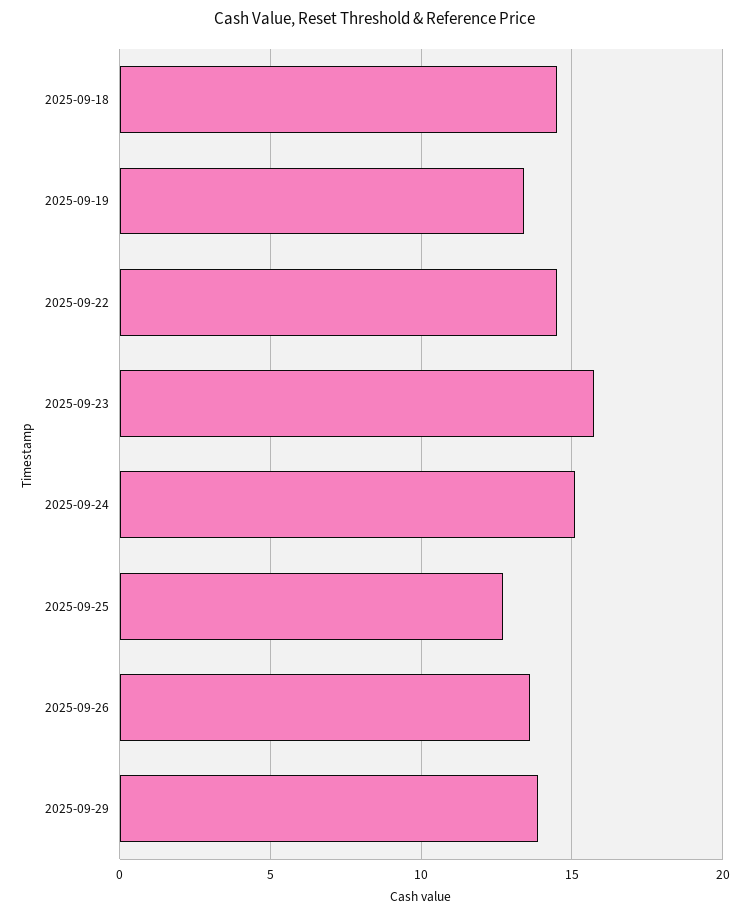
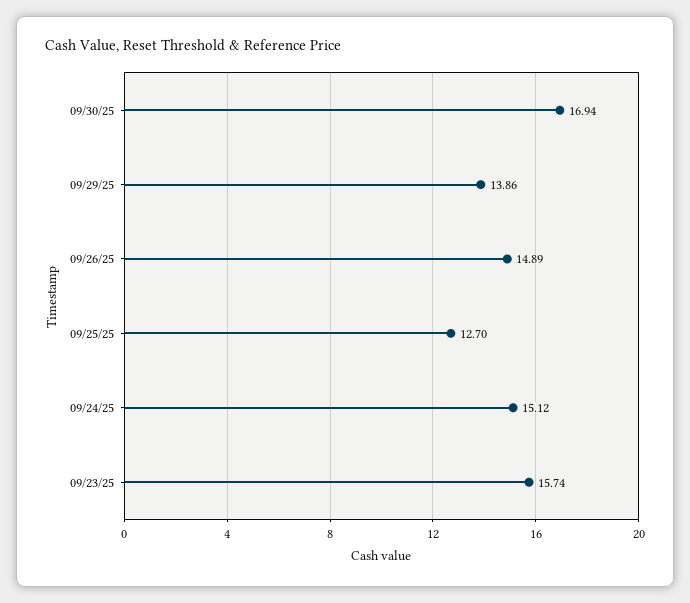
2025-09-18: 14.5 -> none
2025-09-19: 13.5 -> none
2025-09-22: 14.5 -> none
2025-09-26: 13.5 -> 14.89
09/30/25: none -> 16.94

